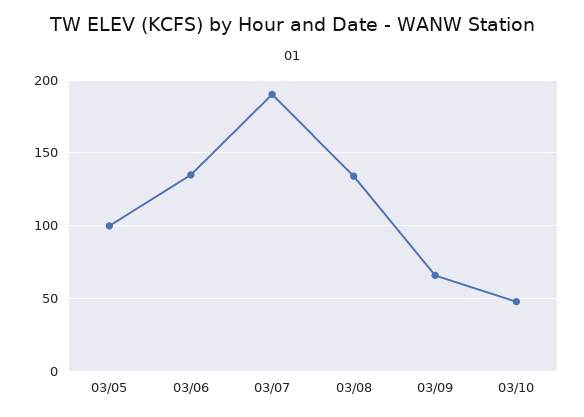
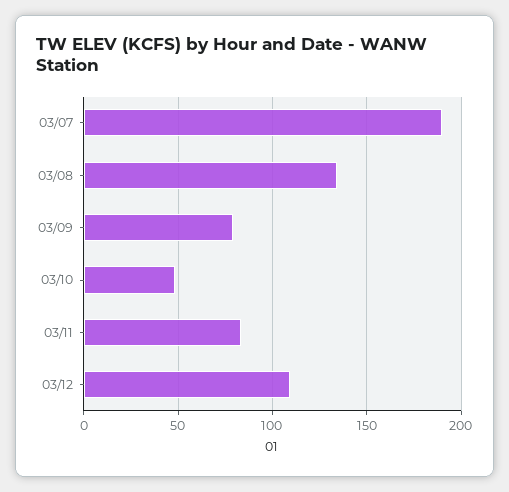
03/05: 100 -> none
03/06: 135 -> none
03/09: 65 -> 80
03/11: none -> 85
03/12: none -> 110

